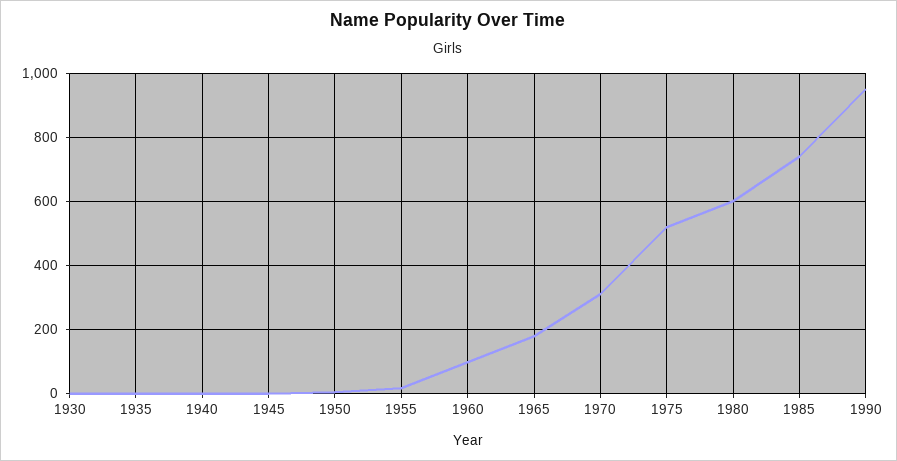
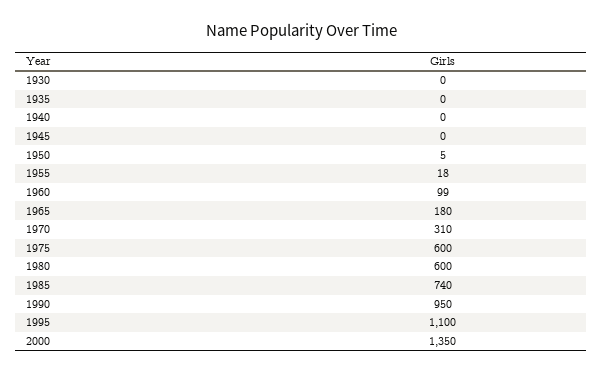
1975: 520 -> 600
1995: none -> 1100
2000: none -> 1350

